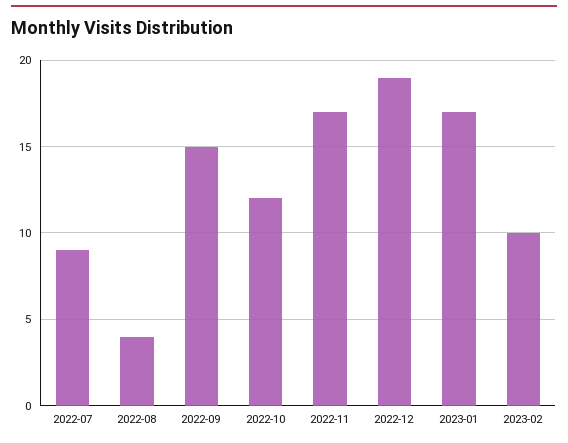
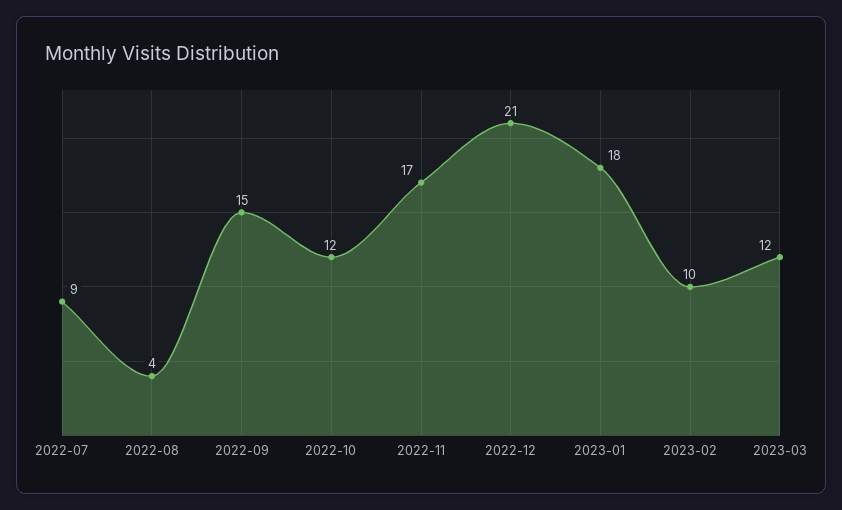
2022-12: 19 -> 21
2023-01: 17 -> 18
2023-03: none -> 12

